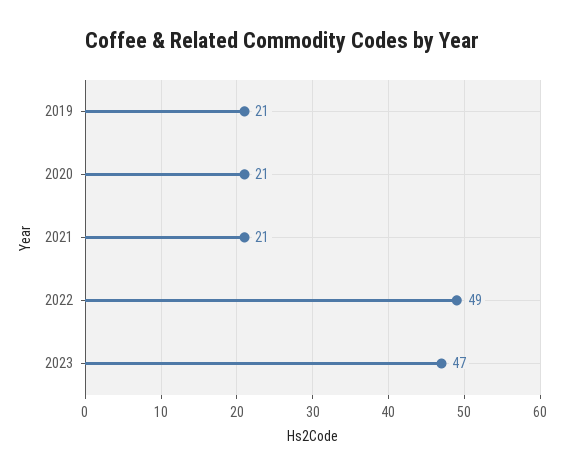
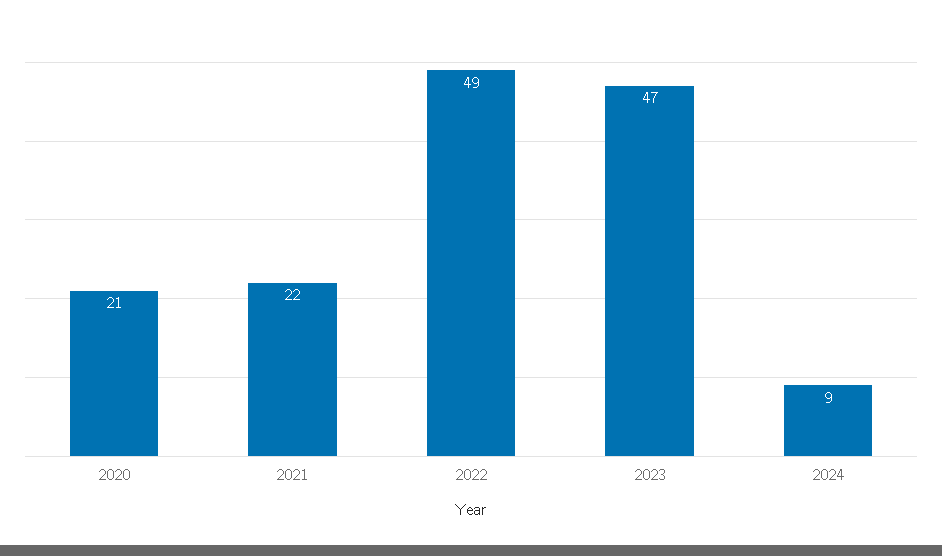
2019: 21 -> none
2021: 21 -> 22
2024: none -> 9

